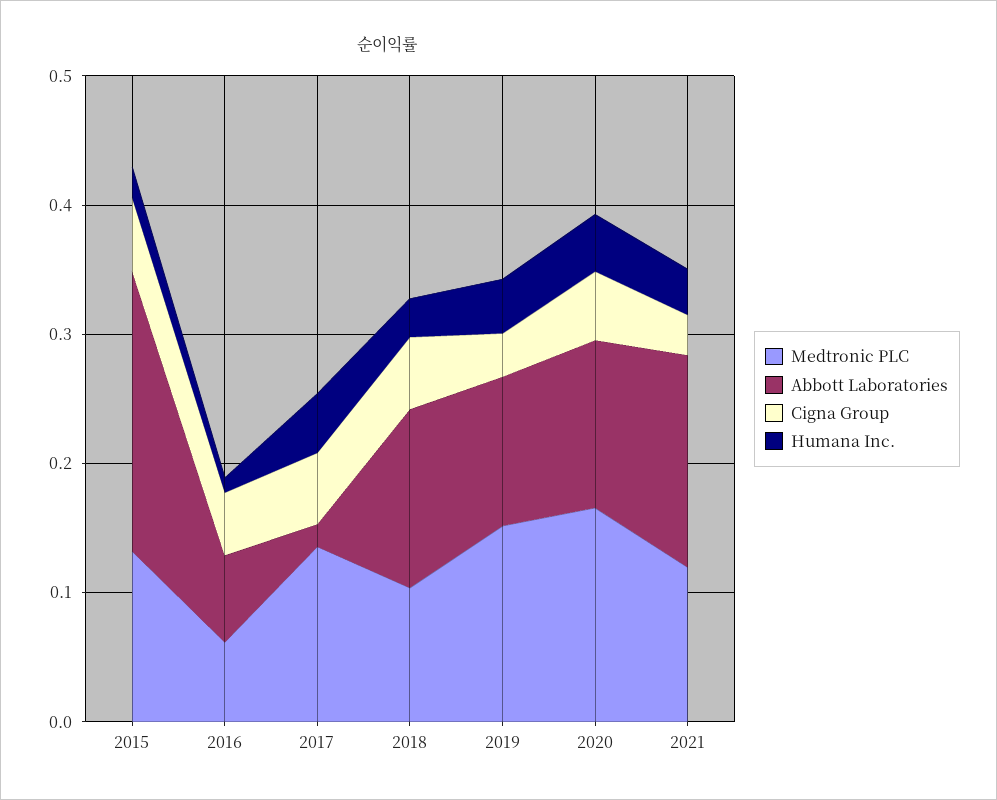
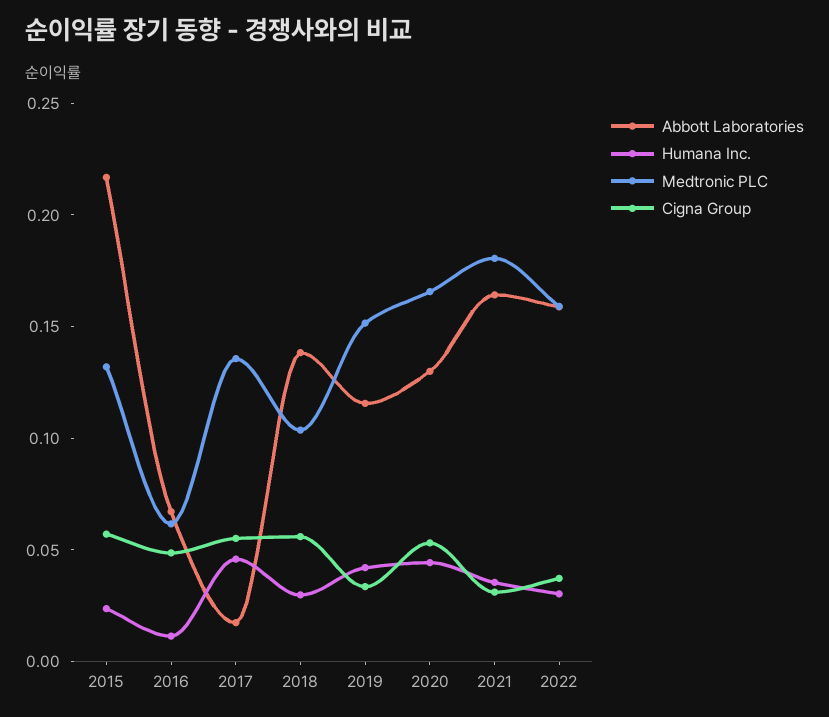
Medtronic PLC, 2021: 0.12 -> 0.18
Abbott Laboratories, 2022: none -> 0.16
Humana Inc., 2022: none -> 0.03
Medtronic PLC, 2022: none -> 0.16
Cigna Group, 2022: none -> 0.04

